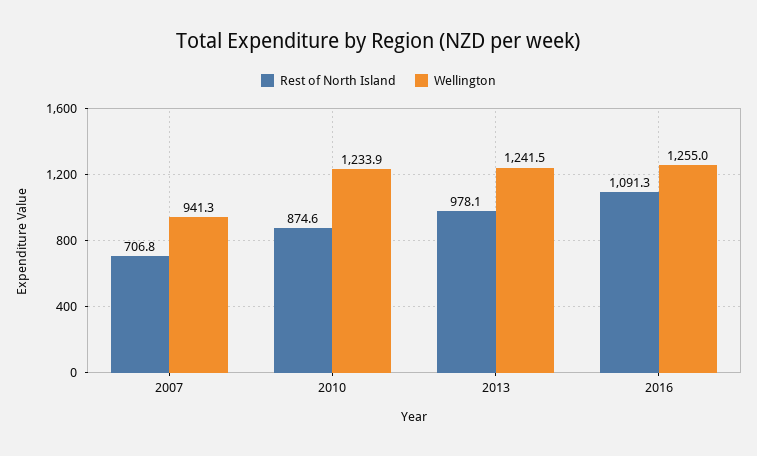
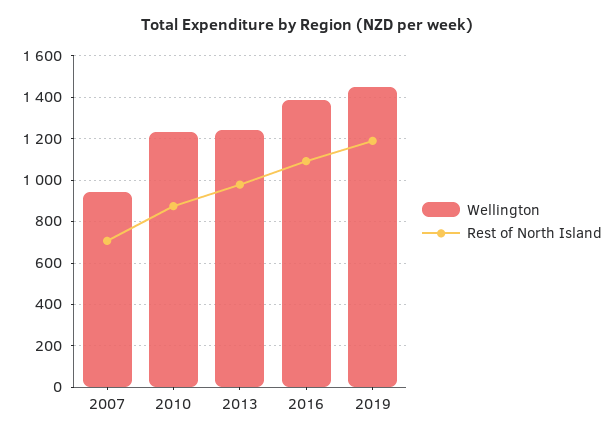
Wellington, 2016: 1255 -> 1400
Wellington, 2019: none -> 1450
Rest of North Island, 2019: none -> 1200

